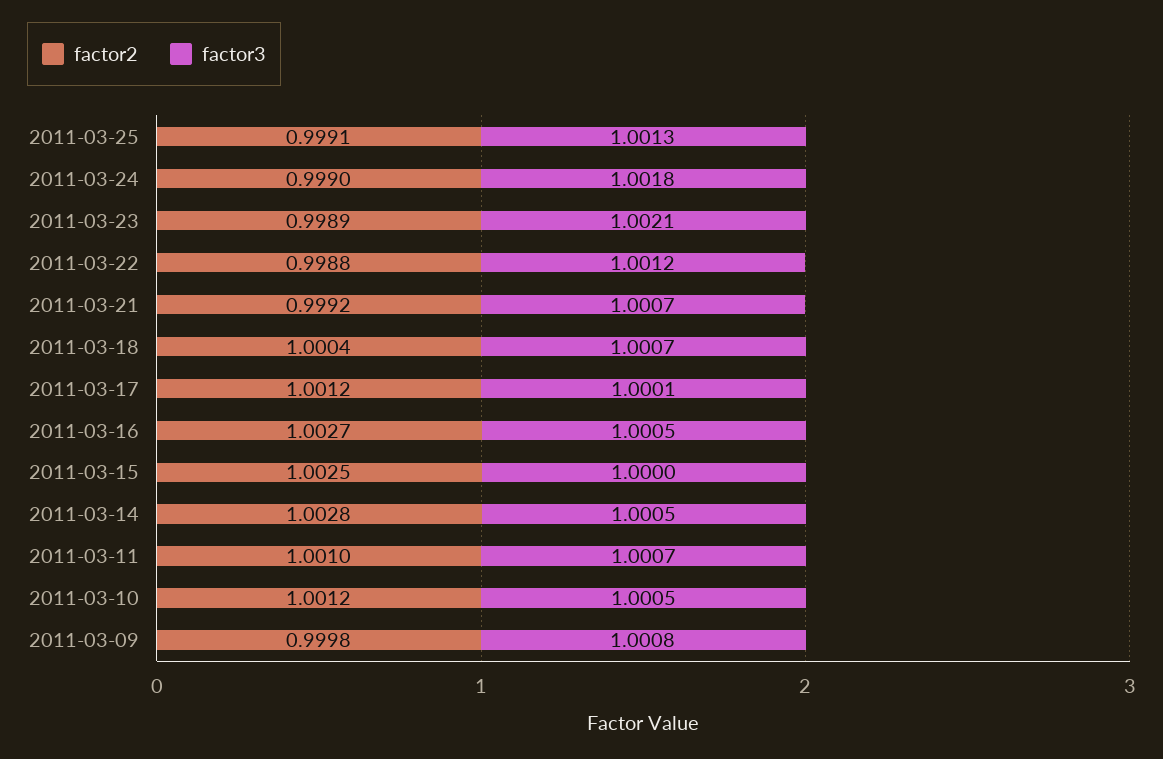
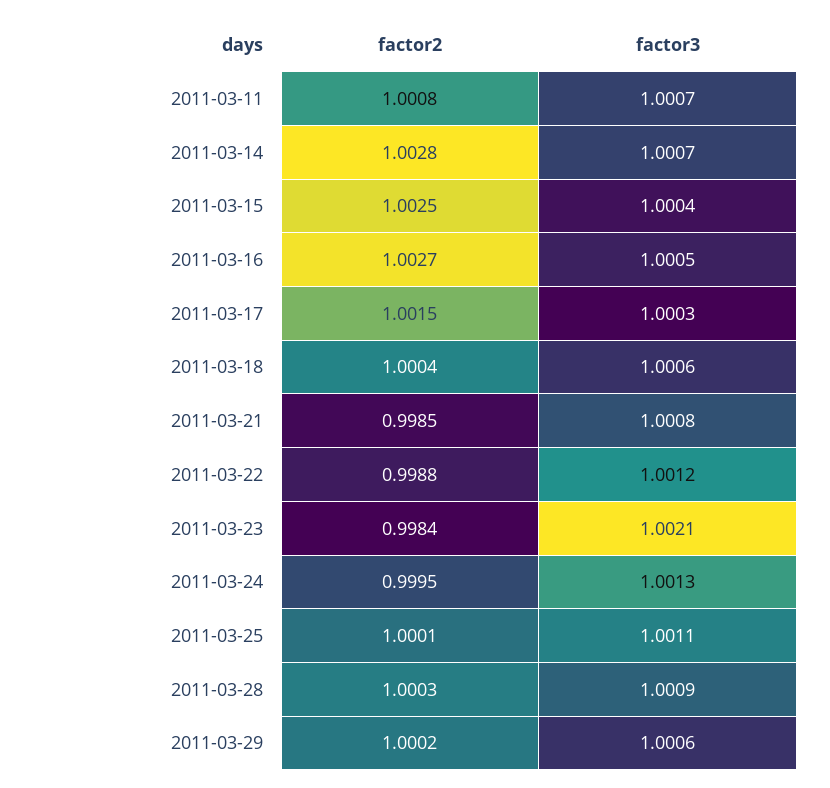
factor2, 2011-03-25: 0.9991 -> 1.0001
factor3, 2011-03-25: 1.0013 -> 1.0011
factor2, 2011-03-24: 0.999 -> 0.9995
factor3, 2011-03-24: 1.0018 -> 1.0013
factor2, 2011-03-23: 0.9989 -> 0.9984
factor2, 2011-03-21: 0.9992 -> 0.9985
factor3, 2011-03-21: 1.0007 -> 1.0008
factor3, 2011-03-18: 1.0007 -> 1.0006
factor2, 2011-03-17: 1.0012 -> 1.0015
factor3, 2011-03-17: 1.0001 -> 1.0003
factor3, 2011-03-15: 1 -> 1.0004
factor3, 2011-03-14: 1.0005 -> 1.0007
factor2, 2011-03-11: 1.001 -> 1.0008
factor2, 2011-03-10: 1.0012 -> none
factor3, 2011-03-10: 1.0005 -> none
factor2, 2011-03-09: 0.9998 -> none
factor3, 2011-03-09: 1.0008 -> none
factor2, 2011-03-28: none -> 1.0003
factor3, 2011-03-28: none -> 1.0009
factor2, 2011-03-29: none -> 1.0002
factor3, 2011-03-29: none -> 1.0006

